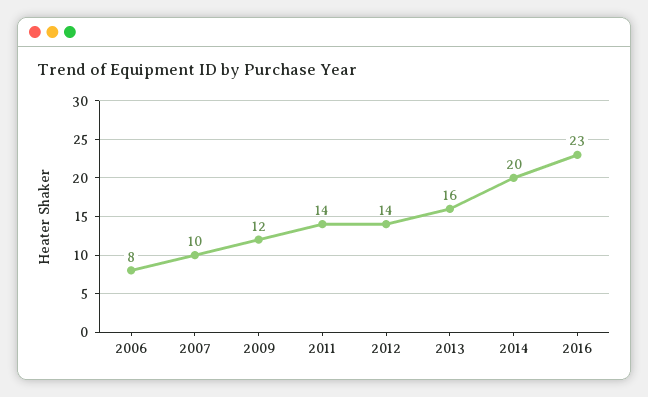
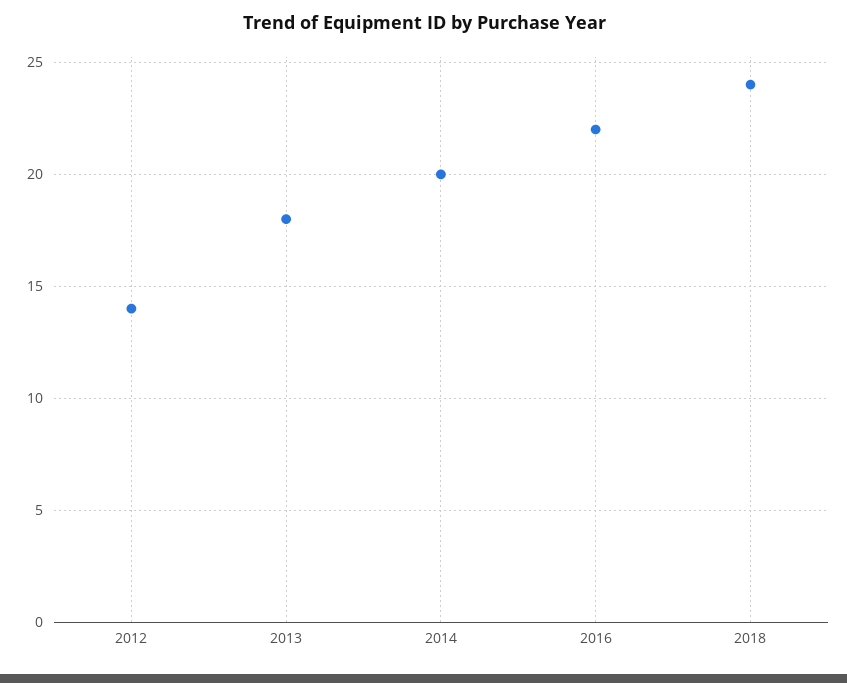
2006: 8 -> none
2007: 10 -> none
2009: 12 -> none
2011: 14 -> none
2013: 16 -> 18
2016: 23 -> 22
2018: none -> 24

